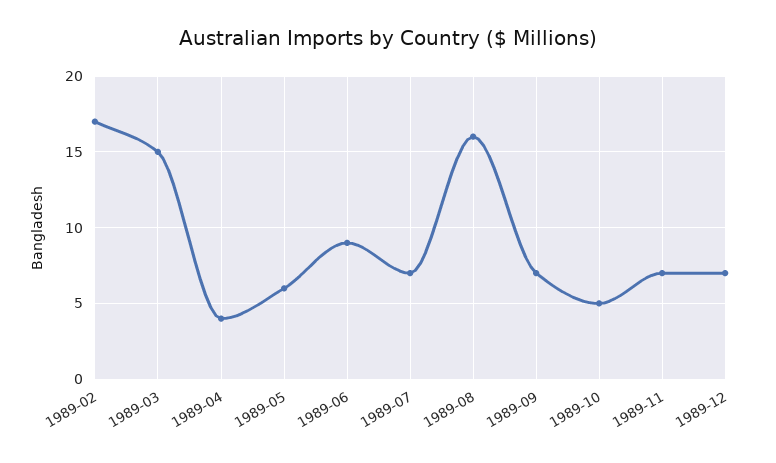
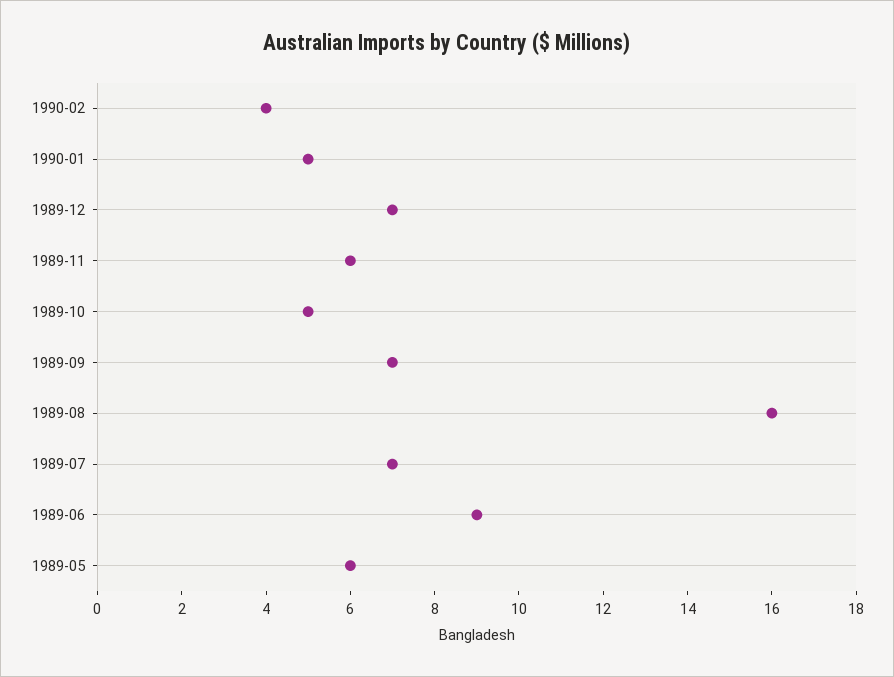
1989-02: 17 -> none
1989-03: 15 -> none
1989-04: 4 -> none
1989-11: 7 -> 6
1990-02: none -> 4
1990-01: none -> 5

